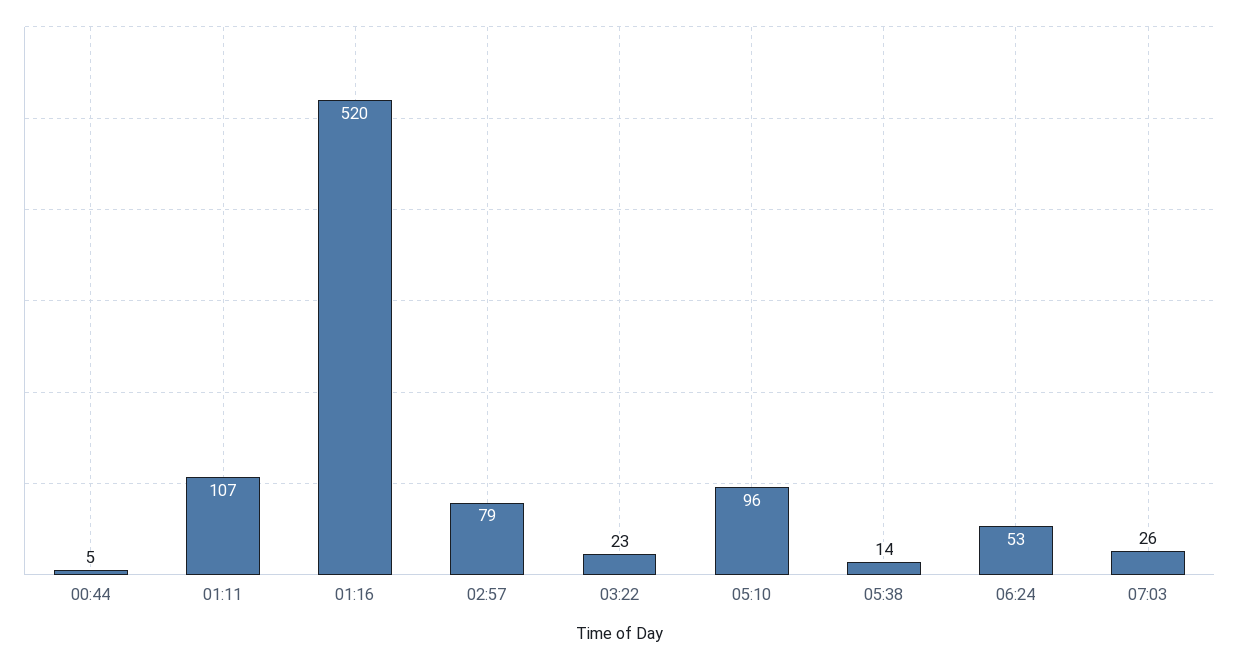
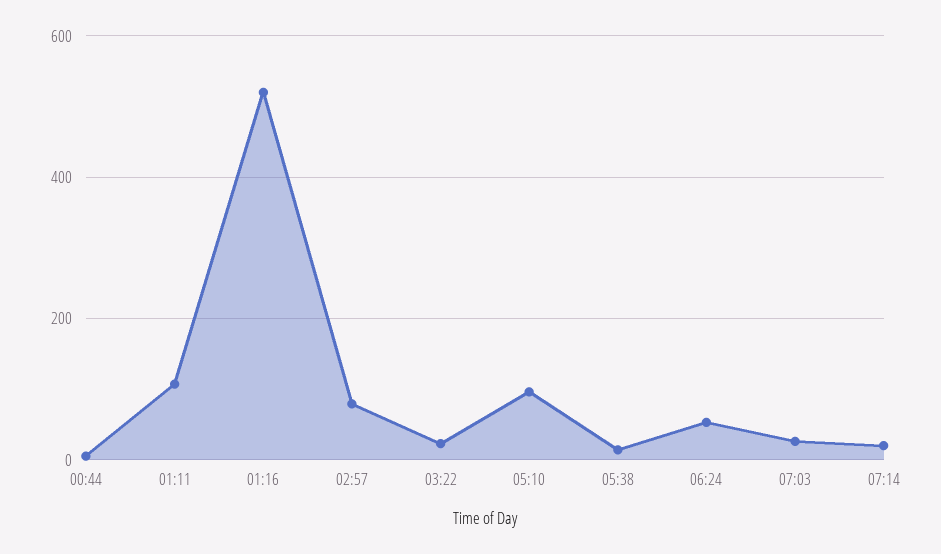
07:14: none -> 20

